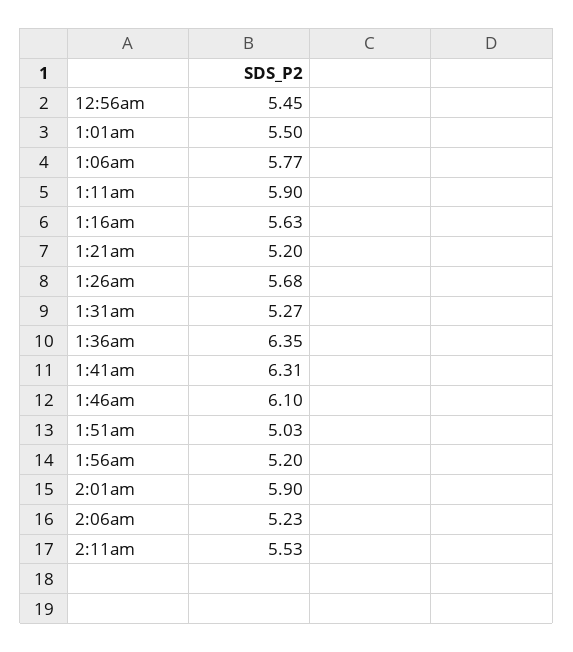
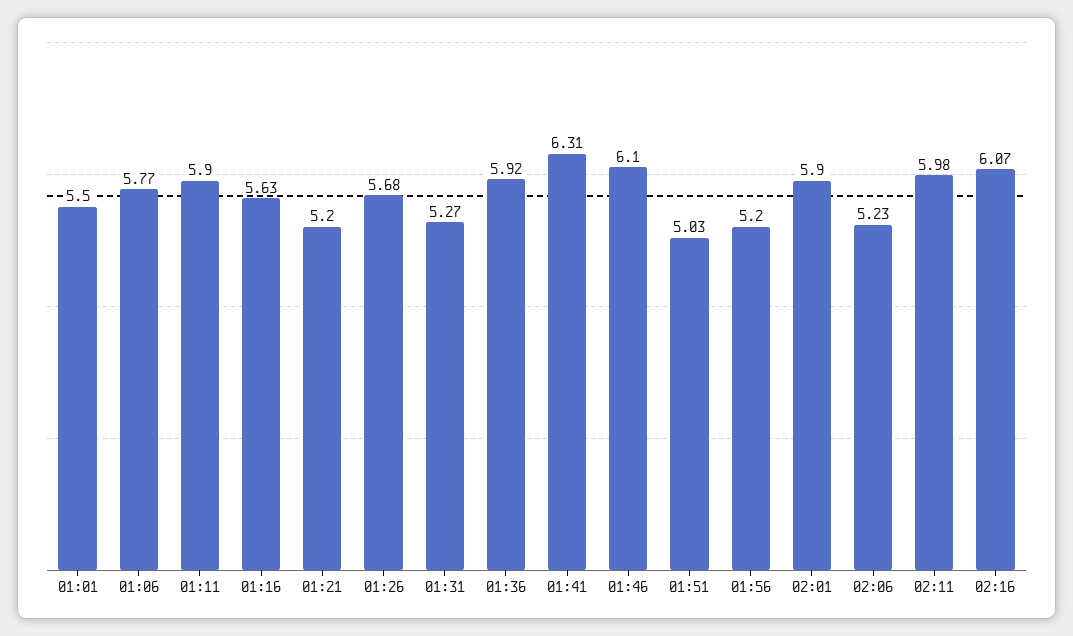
12:56am: 5.45 -> none
1:36am: 6.35 -> 5.92
2:11am: 5.53 -> 5.98
02:16: none -> 6.07

